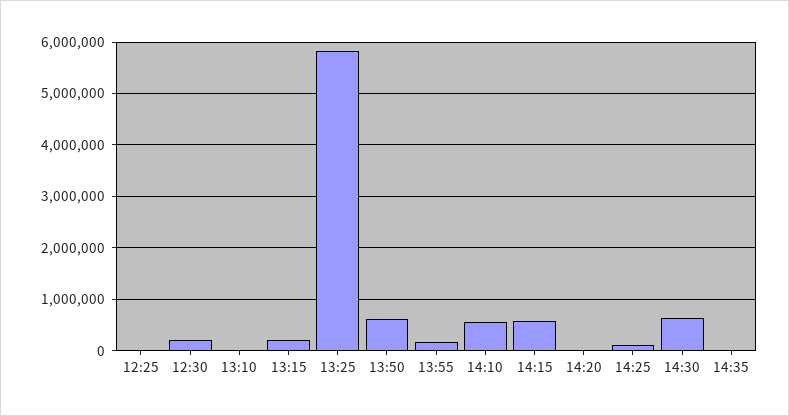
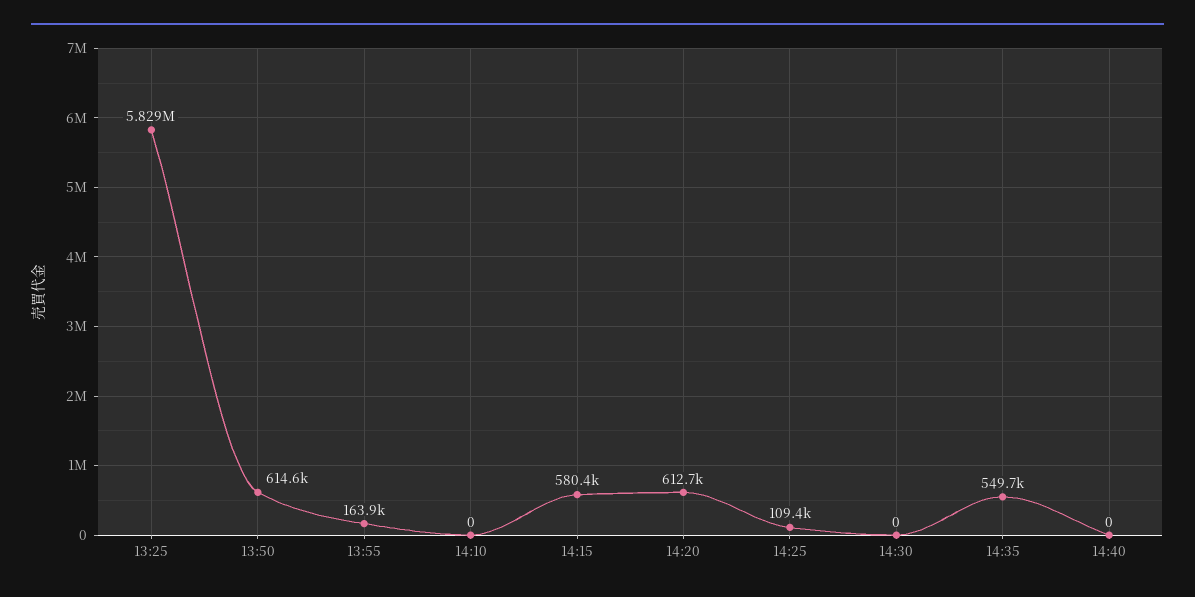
12:25: 0 -> none
12:30: 200000 -> none
13:10: 0 -> none
13:15: 200000 -> none
14:10: 600000 -> 0
14:20: 0 -> 612700
14:30: 600000 -> 0
14:35: 0 -> 549700
14:40: none -> 0

